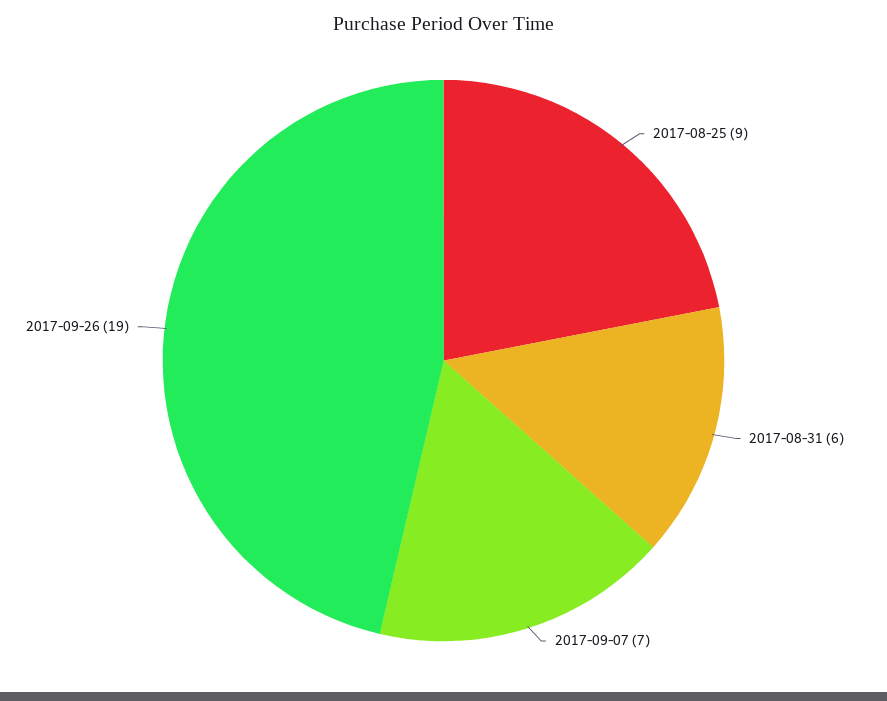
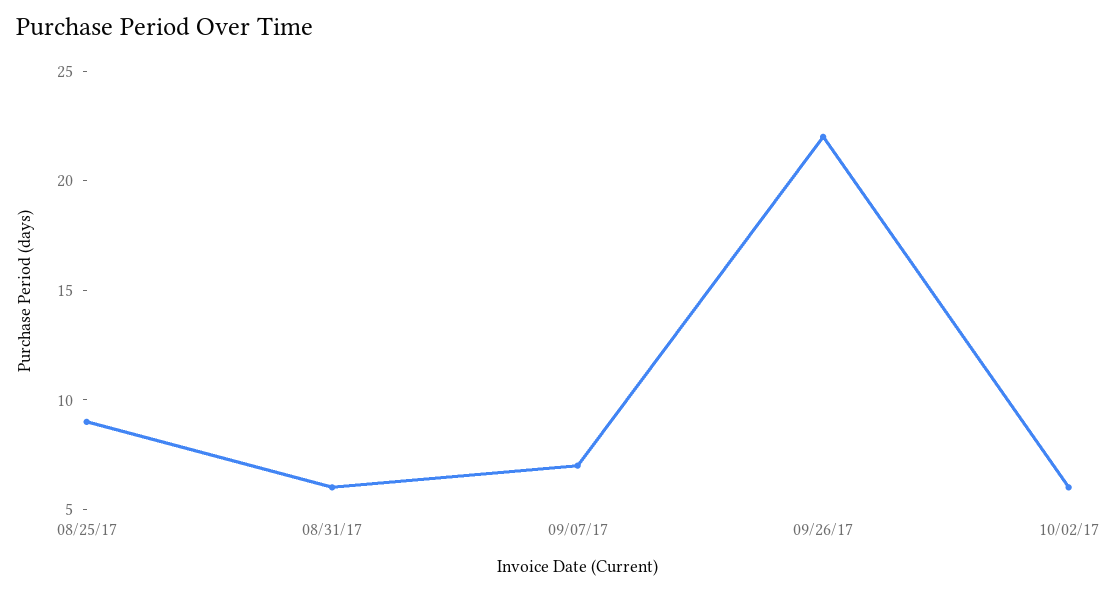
2017-09-26: 19 -> 22
10/02/17: none -> 6

